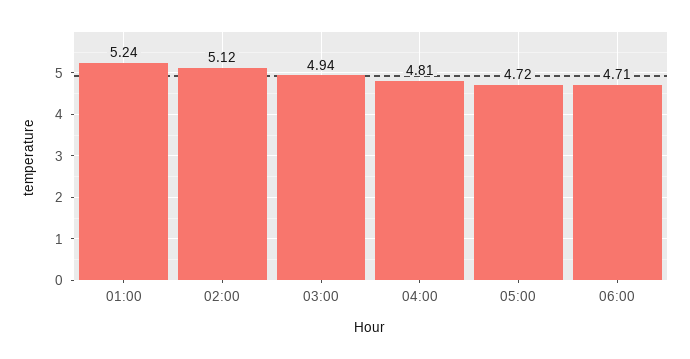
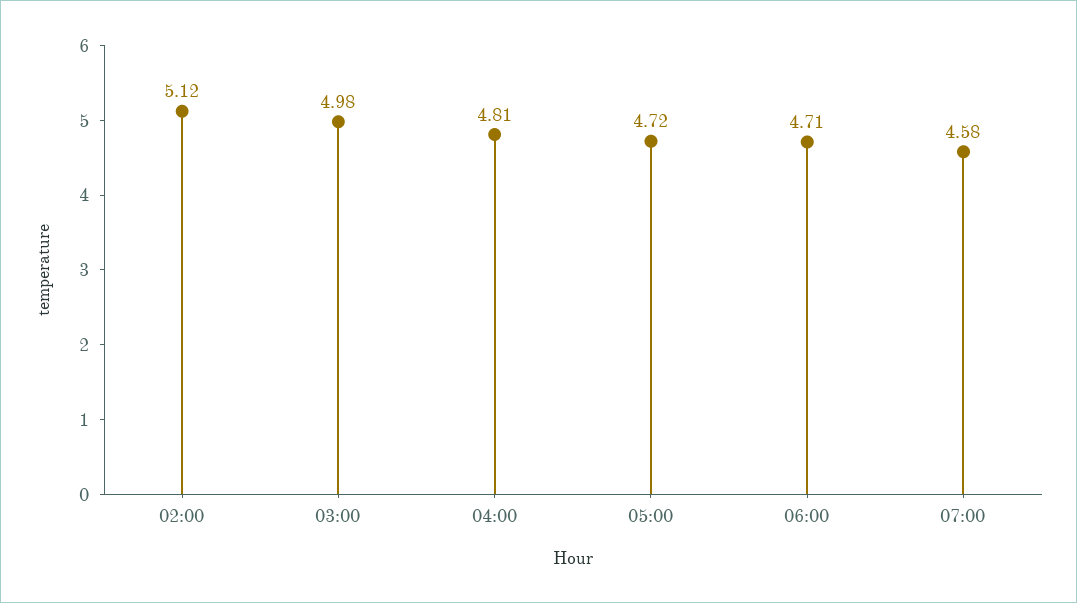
01:00: 5.24 -> none
03:00: 4.94 -> 4.98
07:00: none -> 4.58

